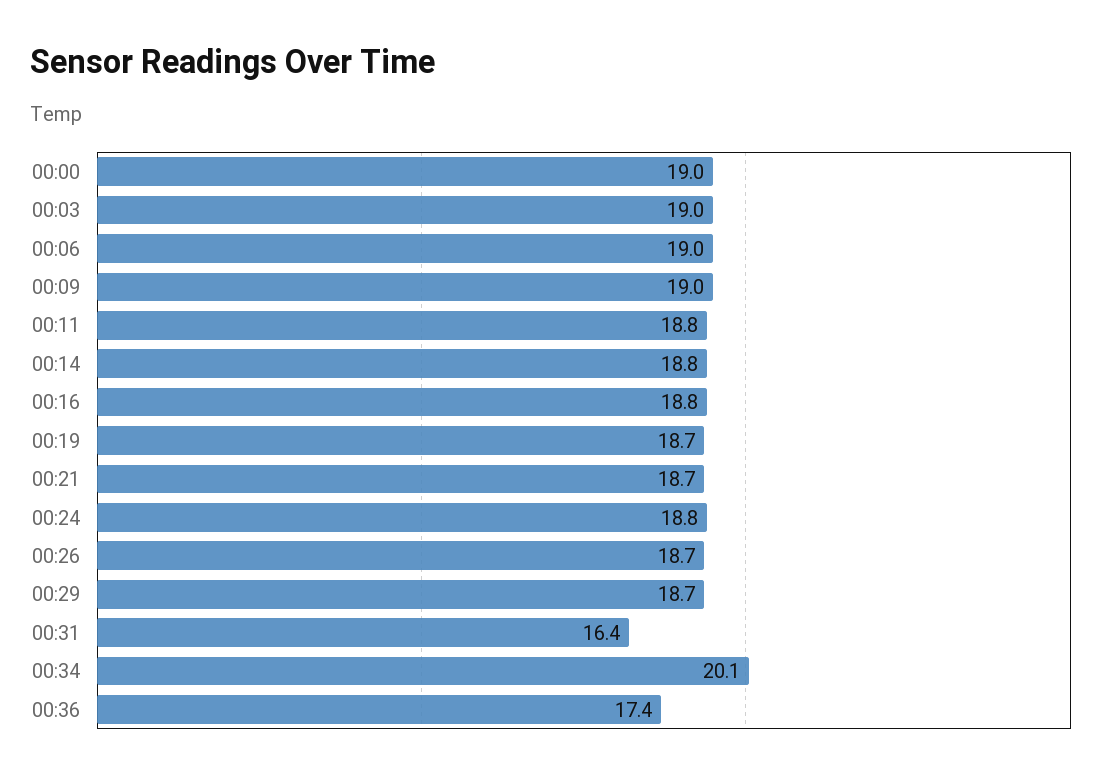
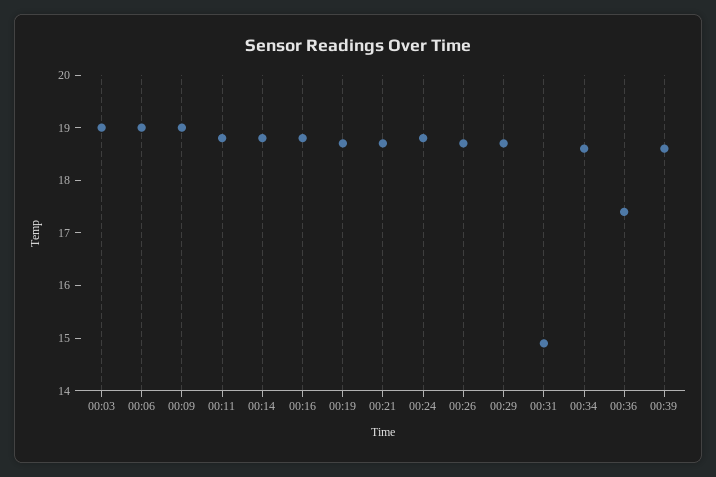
00:00: 19 -> none
00:31: 16.4 -> 15
00:34: 20.1 -> 18.5
00:39: none -> 18.5

